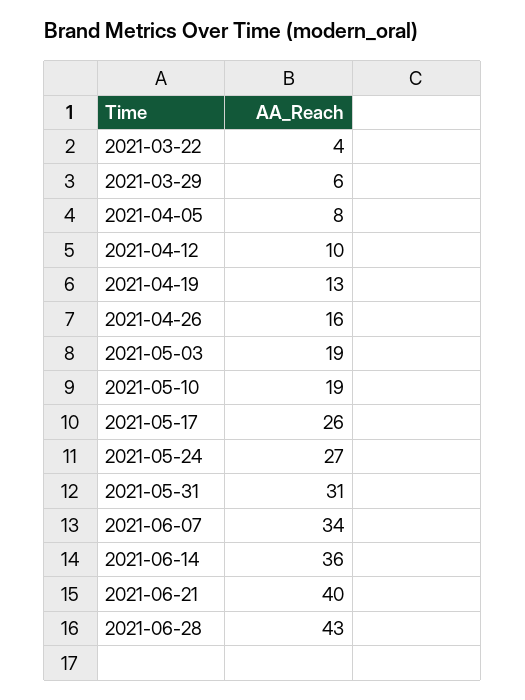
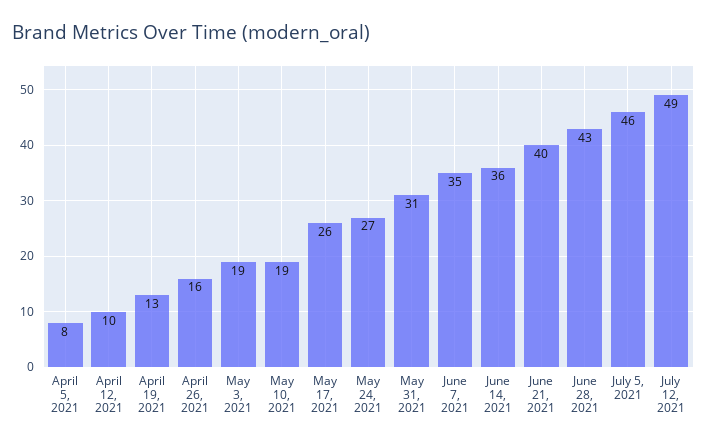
2021-03-22: 4 -> none
2021-03-29: 6 -> none
2021-06-07: 34 -> 35
July 5, 2021: none -> 46
July 12, 2021: none -> 49

